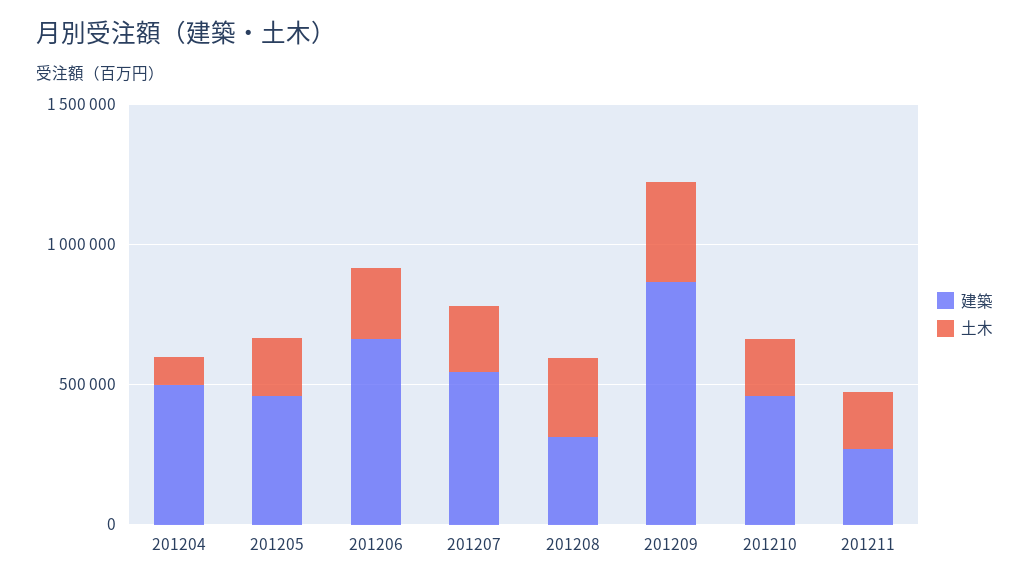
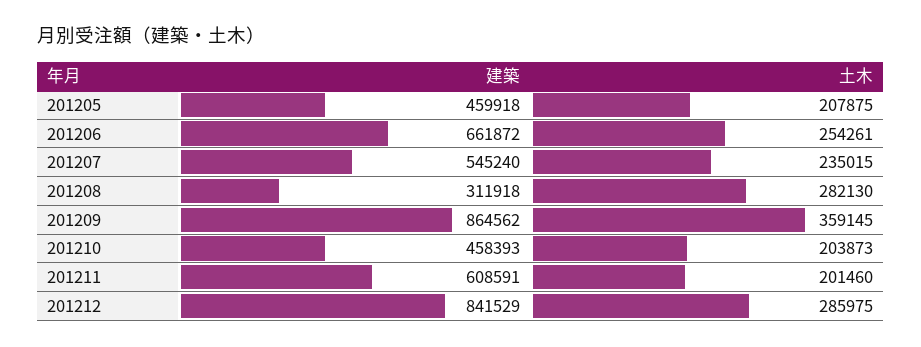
建築, 201204: 500000 -> none
土木, 201204: 100000 -> none
建築, 201211: 300000 -> 608591
建築, 201212: none -> 841529
土木, 201212: none -> 285975

